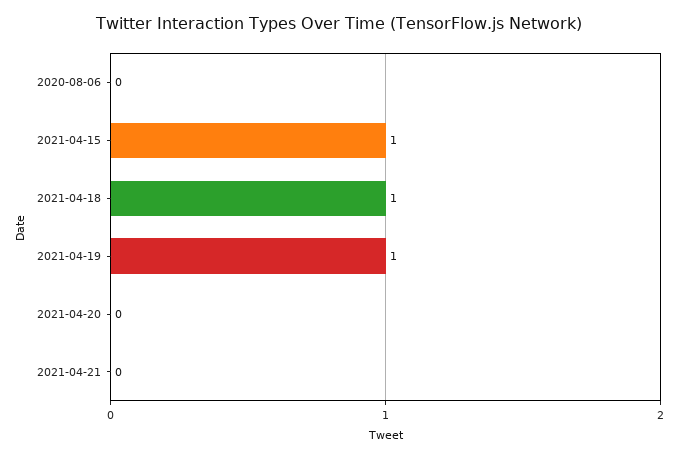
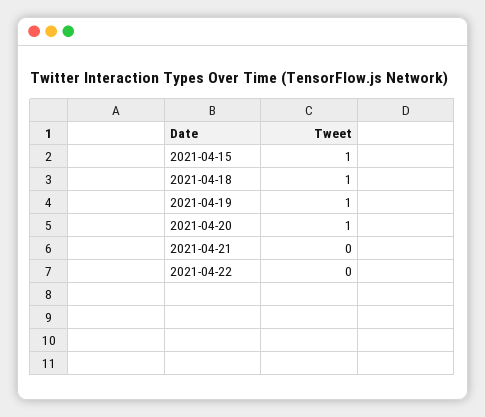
2020-08-06: 0 -> none
2021-04-20: 0 -> 1
2021-04-22: none -> 0

